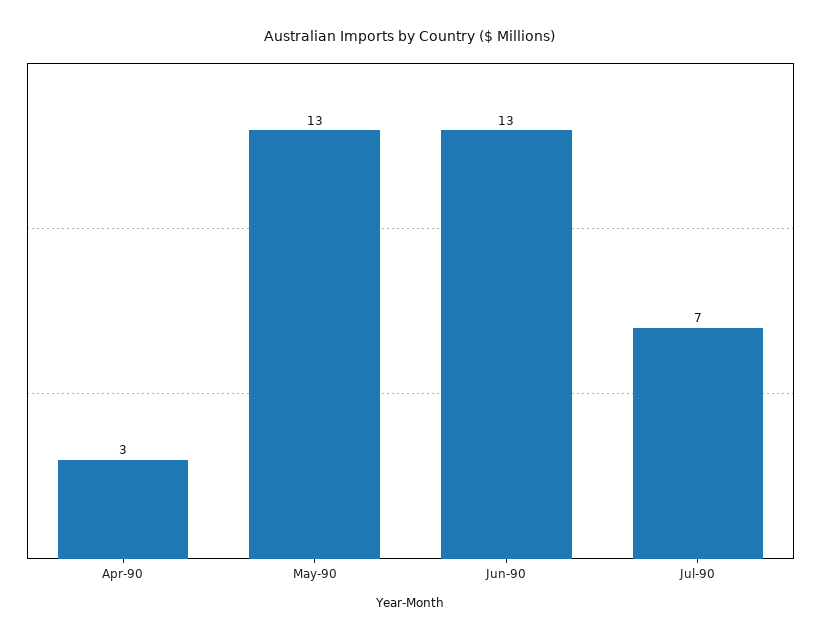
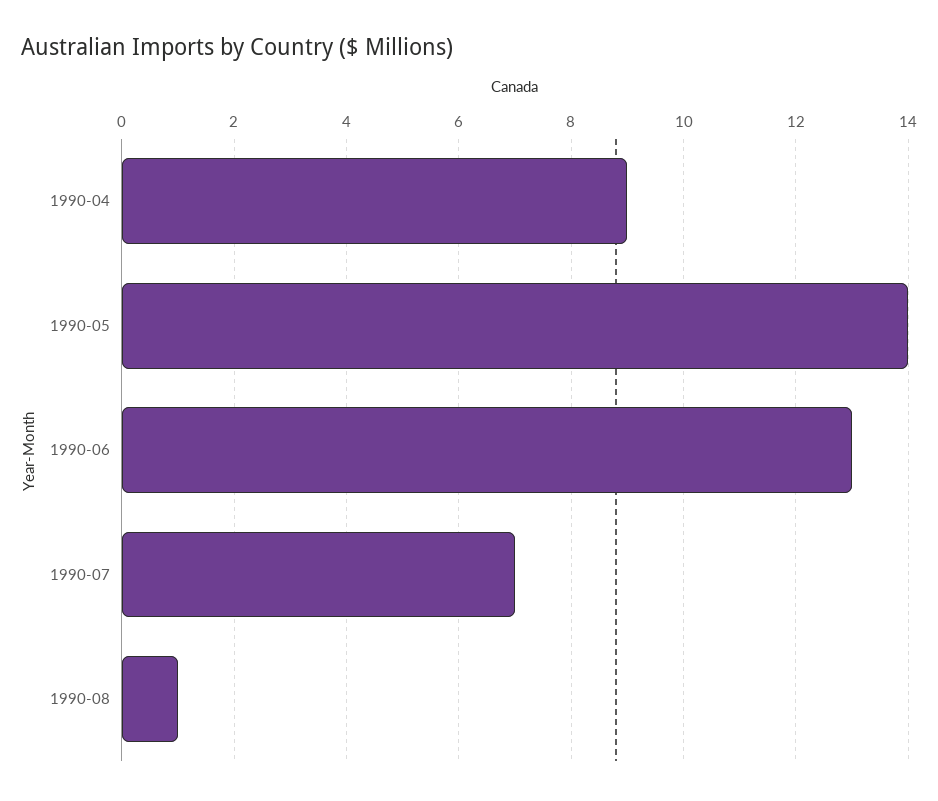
Apr-90: 3 -> 9
May-90: 13 -> 14
1990-08: none -> 1

